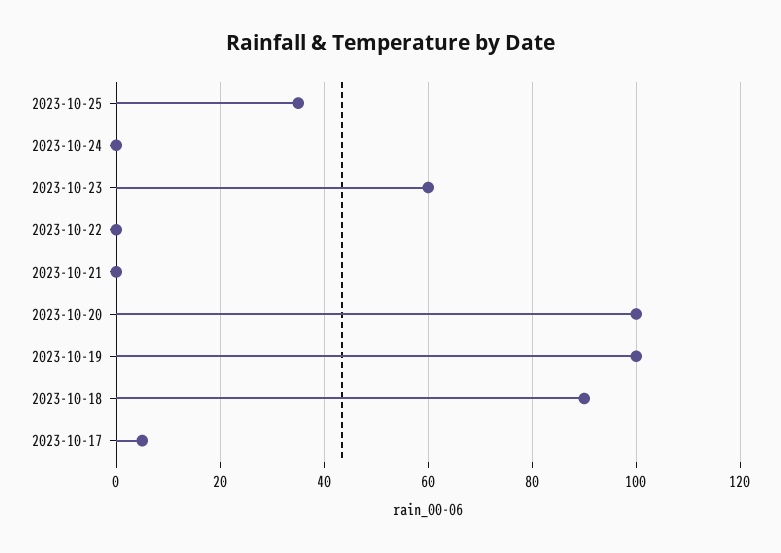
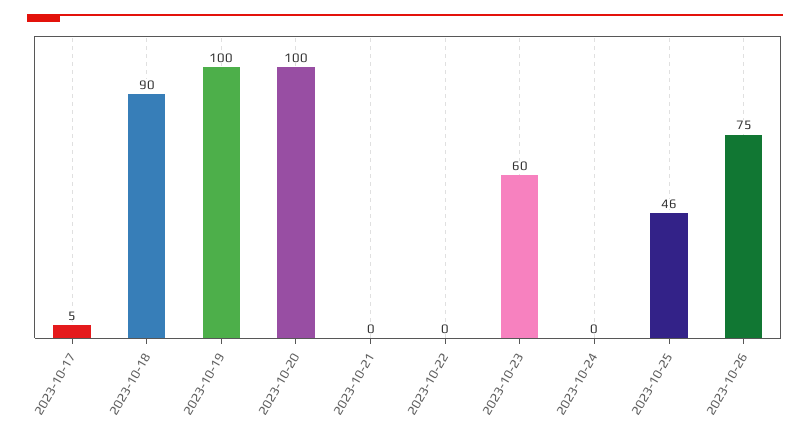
2023-10-25: 35 -> 46
2023-10-26: none -> 75

